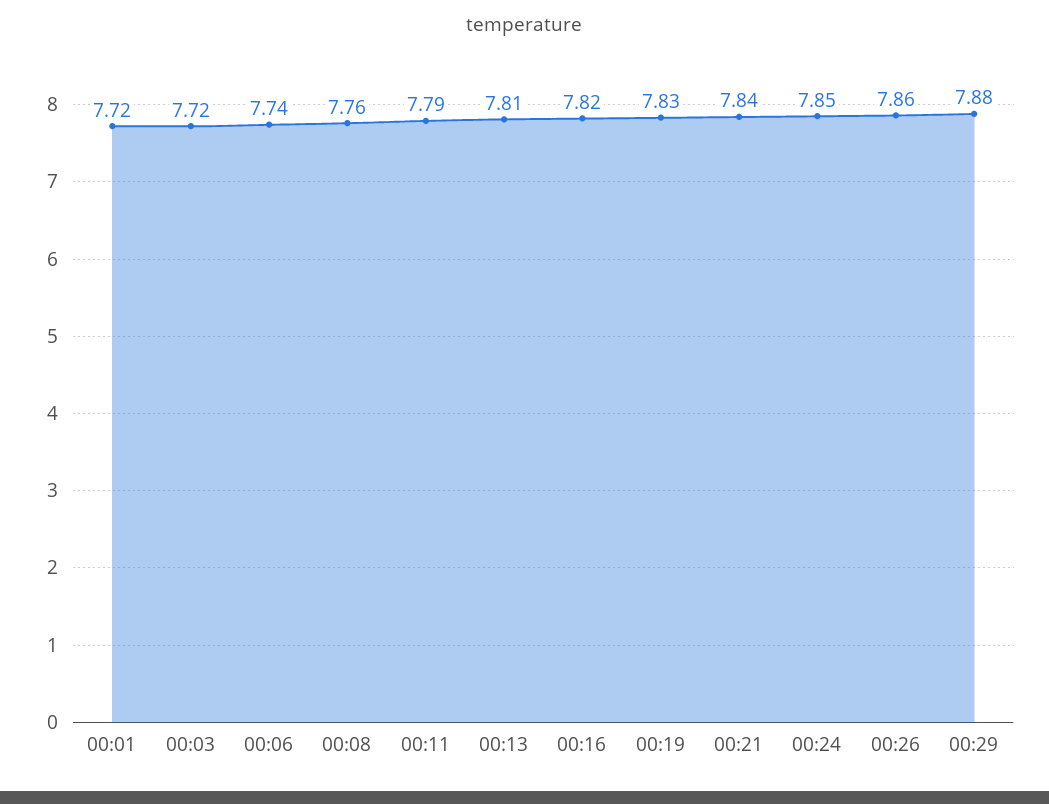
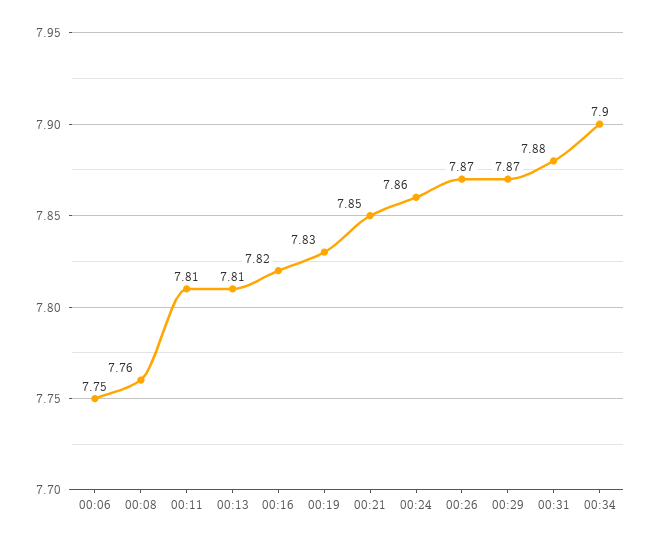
00:01: 7.72 -> none
00:03: 7.72 -> none
00:06: 7.74 -> 7.75
00:11: 7.79 -> 7.81
00:21: 7.84 -> 7.85
00:24: 7.85 -> 7.86
00:26: 7.86 -> 7.87
00:29: 7.88 -> 7.87
00:31: none -> 7.88
00:34: none -> 7.9

